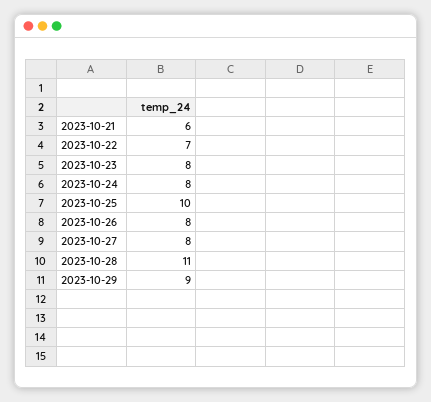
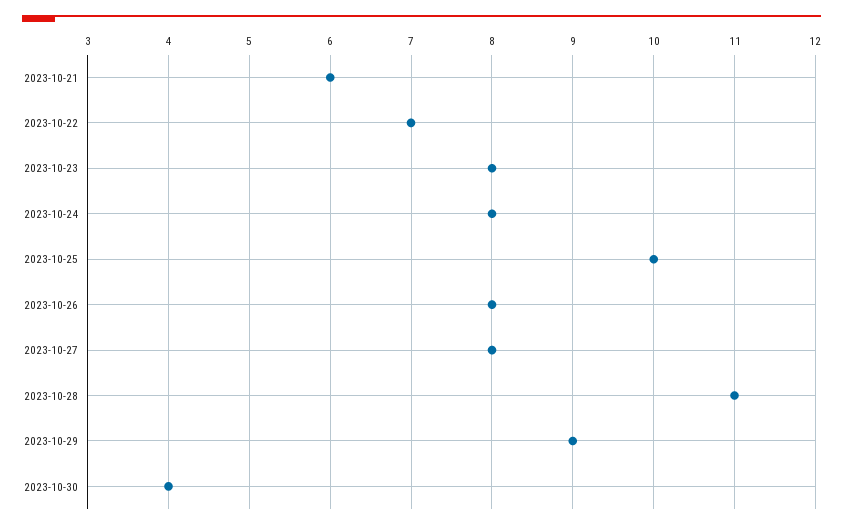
2023-10-30: none -> 4

